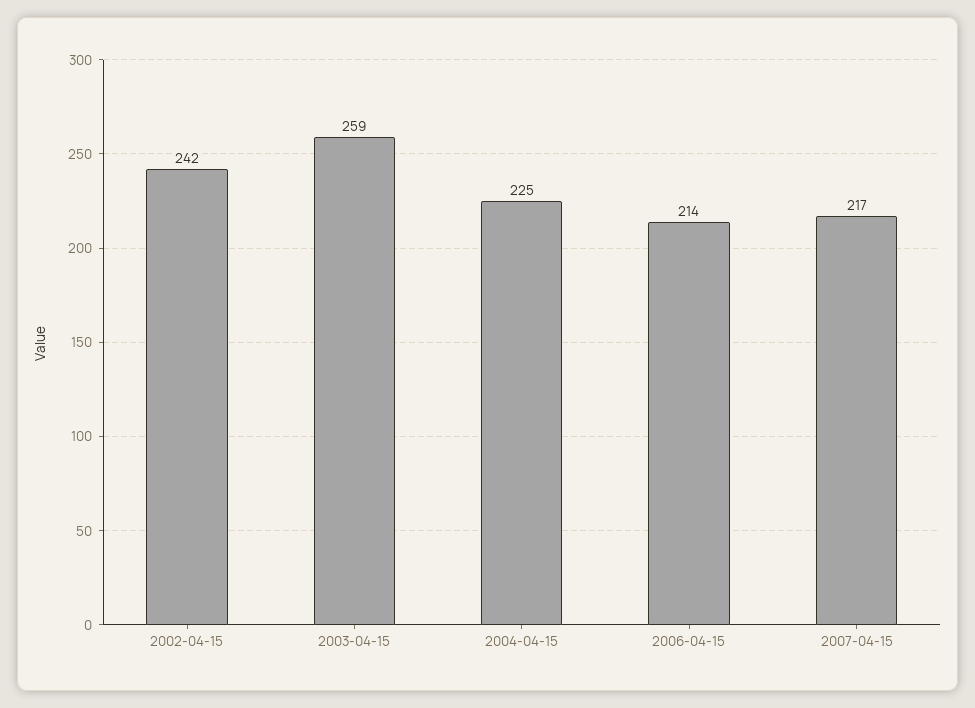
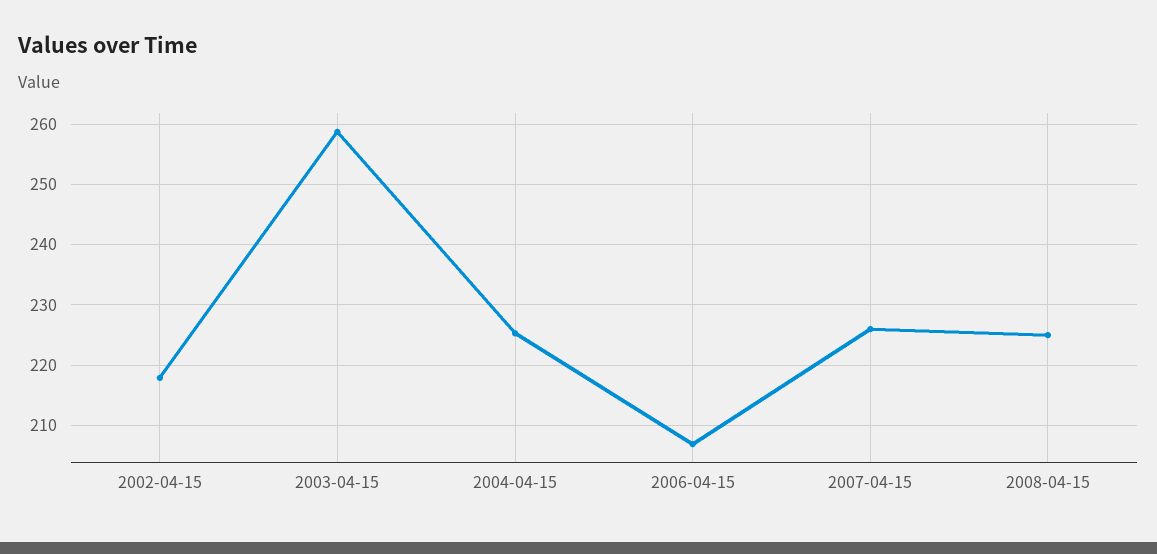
2002-04-15: 242 -> 218
2006-04-15: 214 -> 207
2007-04-15: 217 -> 226
2008-04-15: none -> 225

